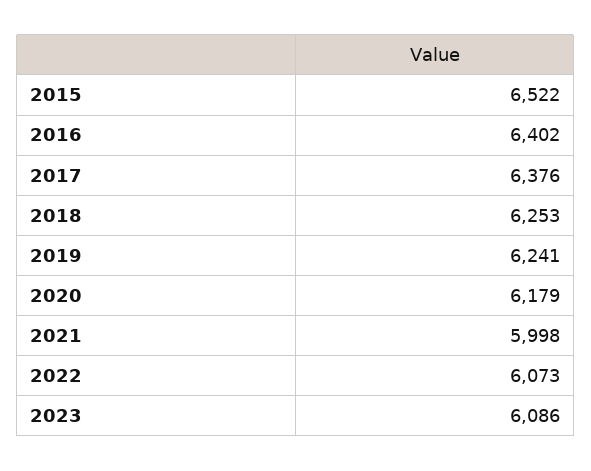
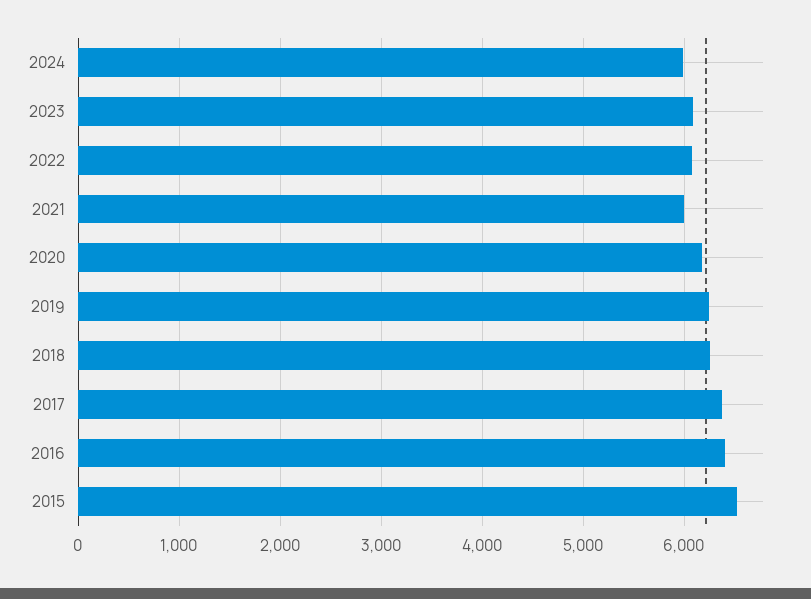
2024: none -> 6000

